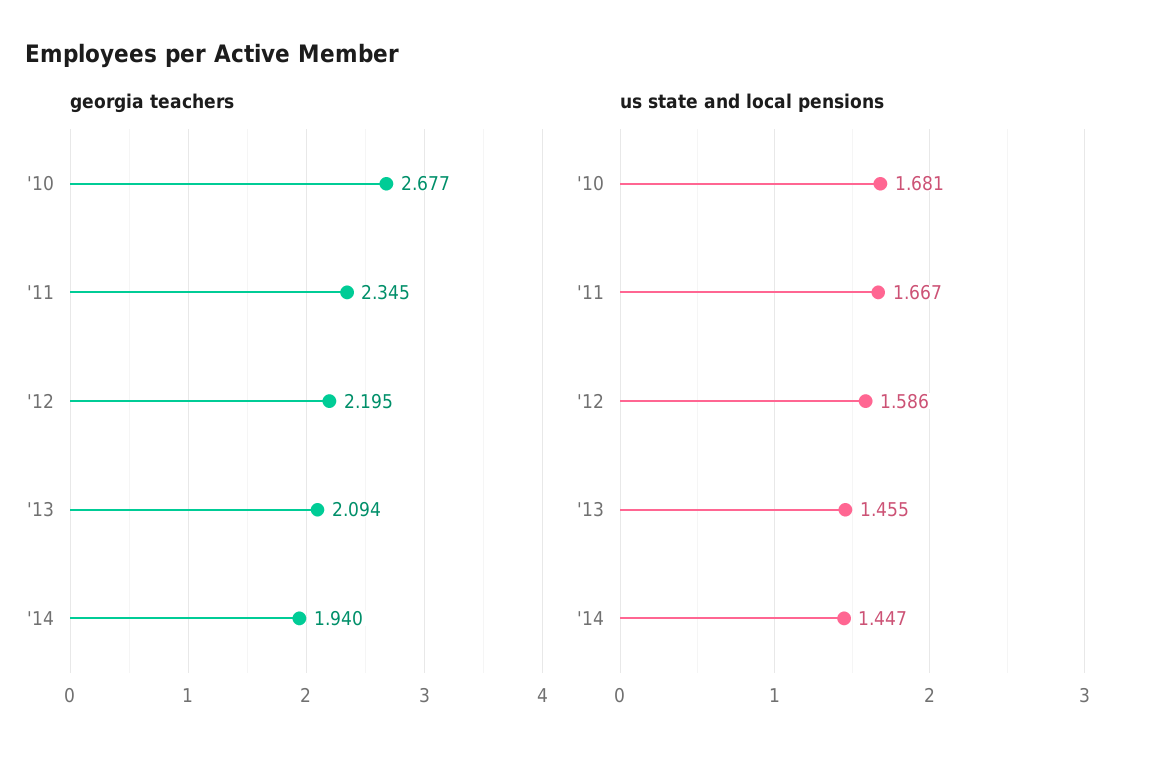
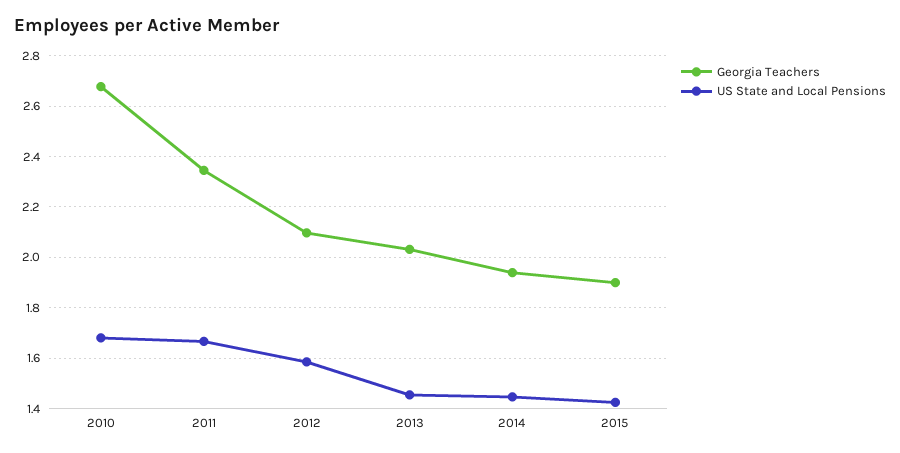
georgia teachers, '12: 2.195 -> 2.1
georgia teachers, '13: 2.094 -> 2.025
georgia teachers, 2015: none -> 1.9
us state and local pensions, 2015: none -> 1.425

